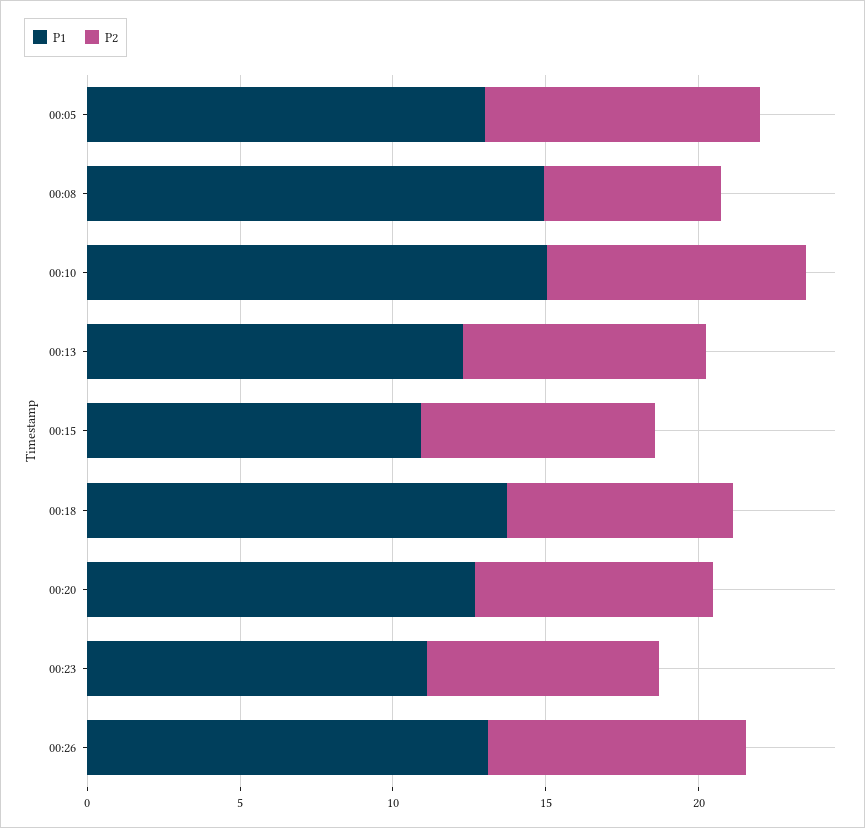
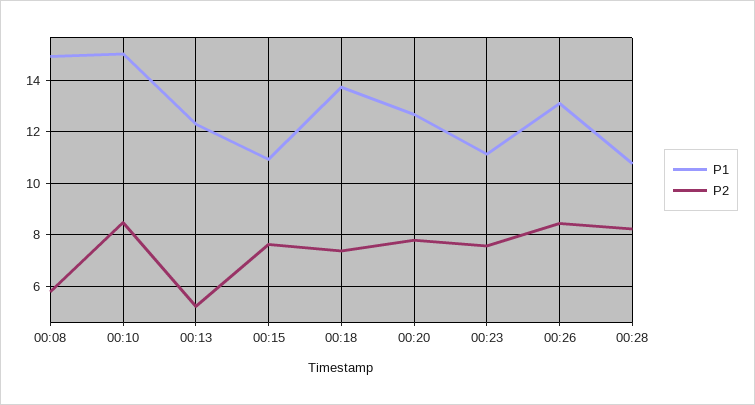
P1, 00:05: 13 -> none
P2, 00:05: 9 -> none
P2, 00:13: 8 -> 5.25
P1, 00:28: none -> 10.75
P2, 00:28: none -> 8.25

